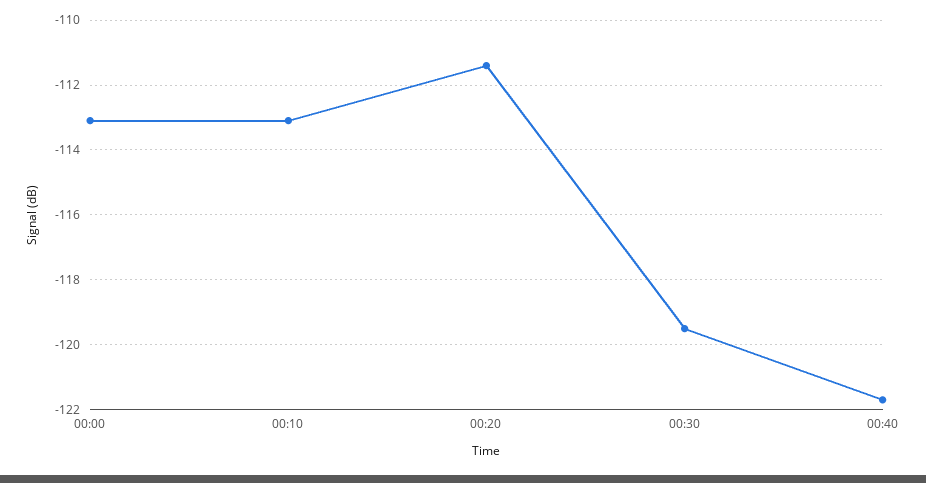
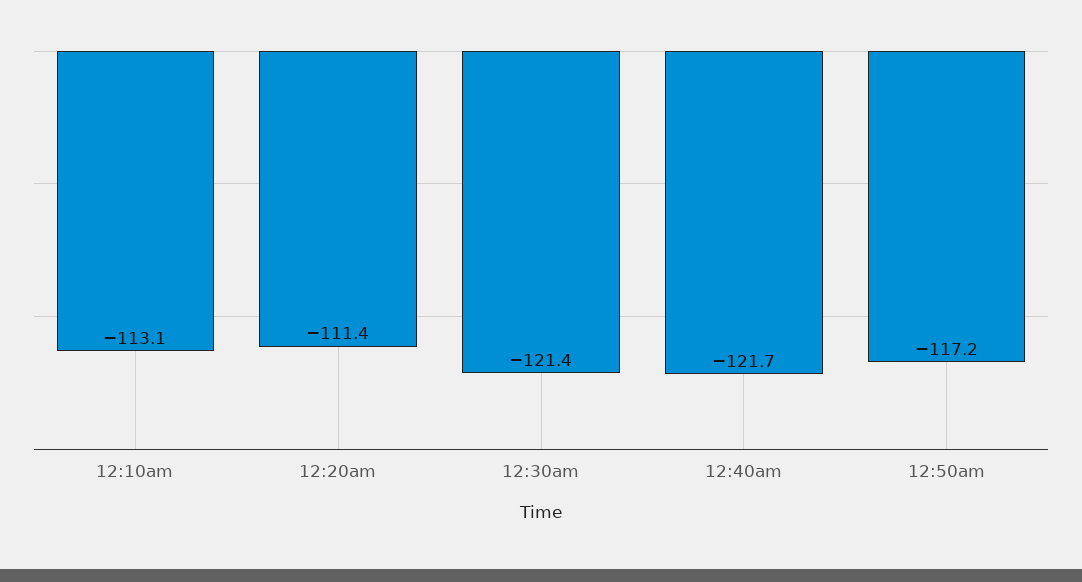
00:00: -113 -> none
00:30: -119.5 -> -121.4
12:50am: none -> -117.2

